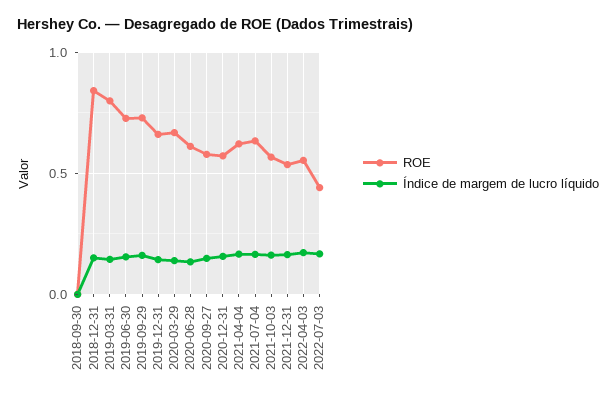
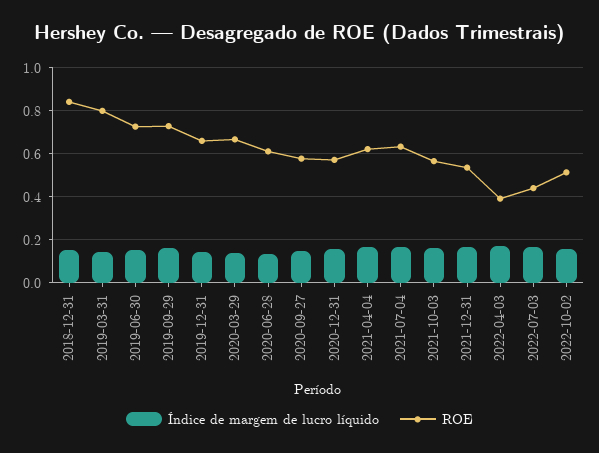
ROE, 2018-09-30: 0 -> none
Índice de margem de lucro líquido, 2018-09-30: 0 -> none
ROE, 2022-04-03: 0.55 -> 0.4
Índice de margem de lucro líquido, 2022-10-02: none -> 0.15
ROE, 2022-10-02: none -> 0.5

